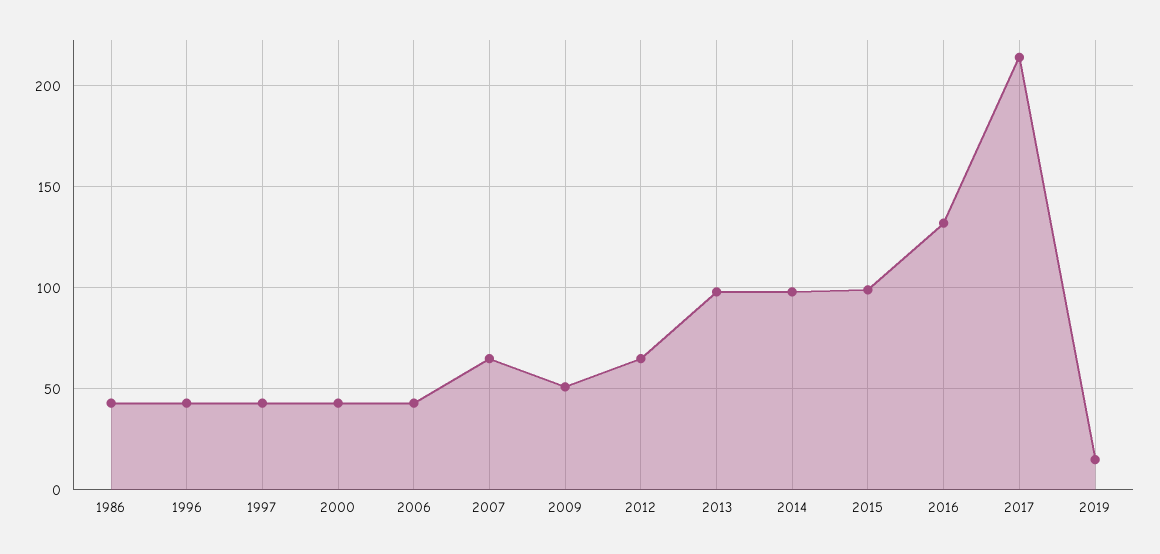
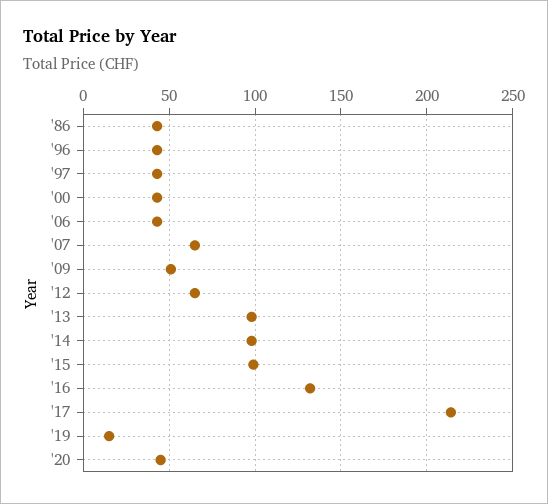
'20: none -> 45

